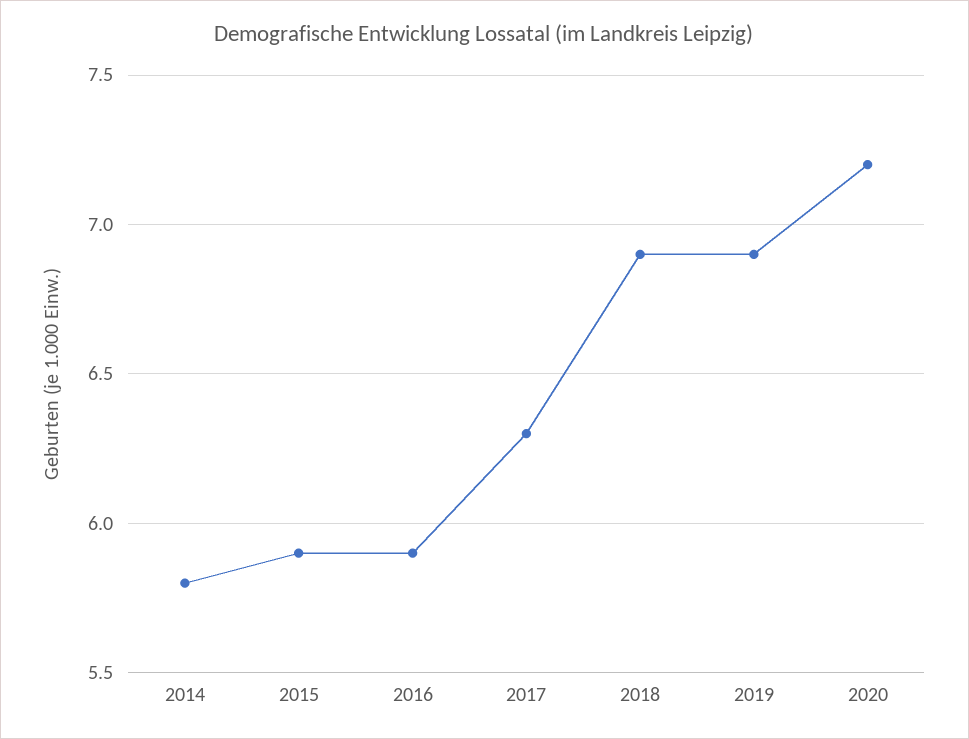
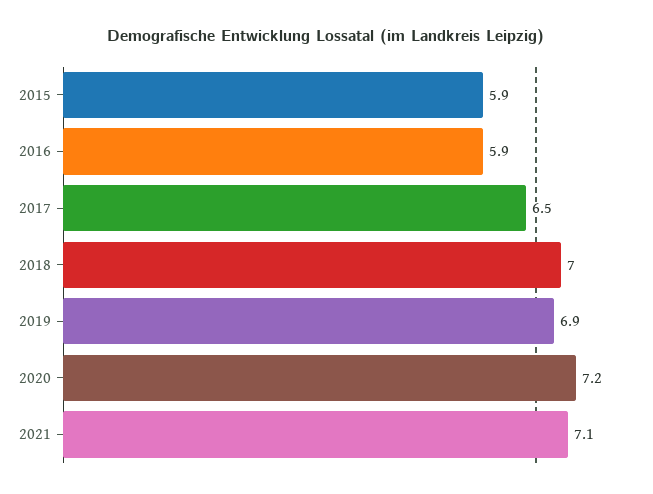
2014: 5.8 -> none
2017: 6.3 -> 6.5
2018: 6.9 -> 7
2021: none -> 7.1

